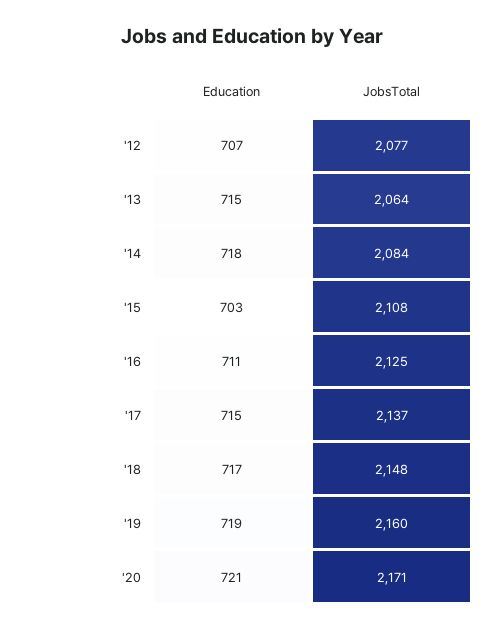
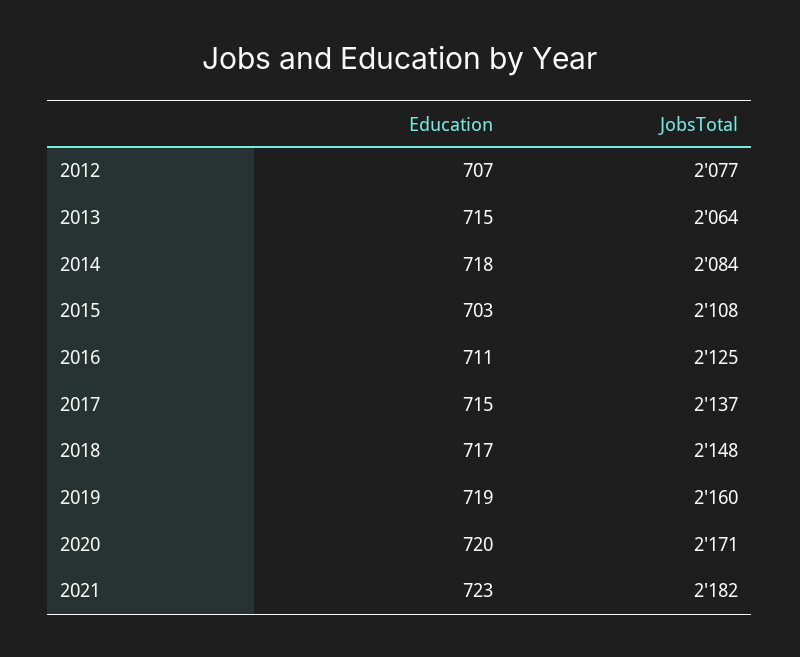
Education, '20: 721 -> 720
Education, 2021: none -> 723
JobsTotal, 2021: none -> 2182

